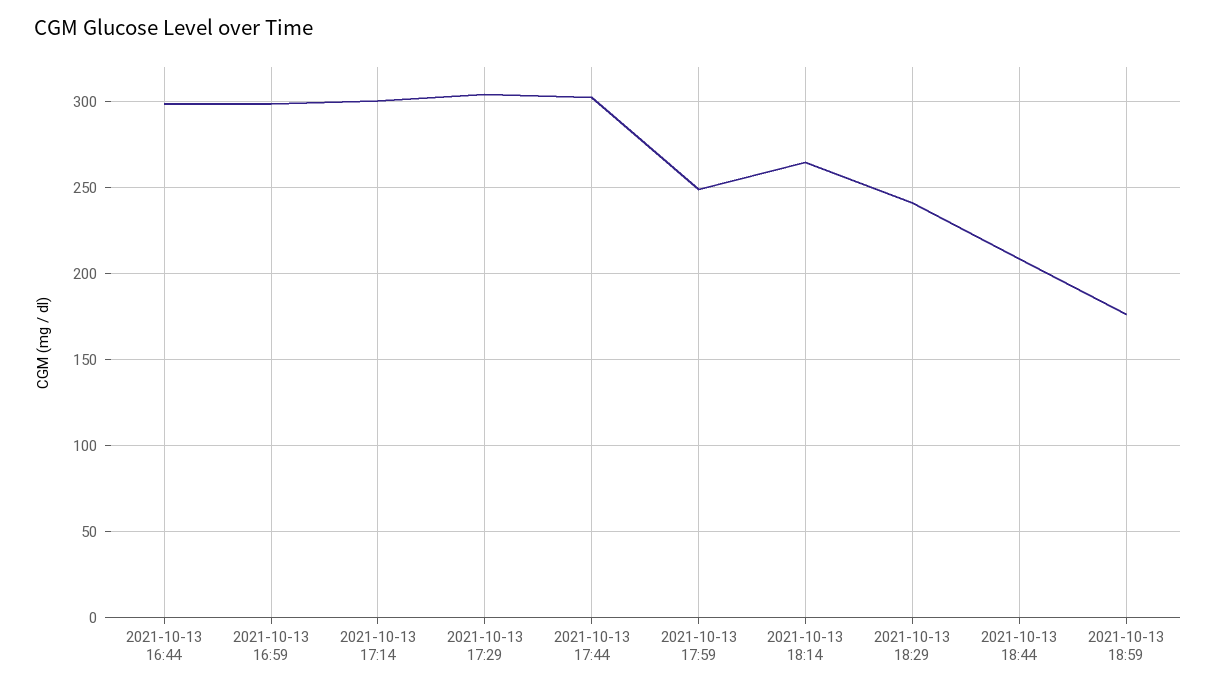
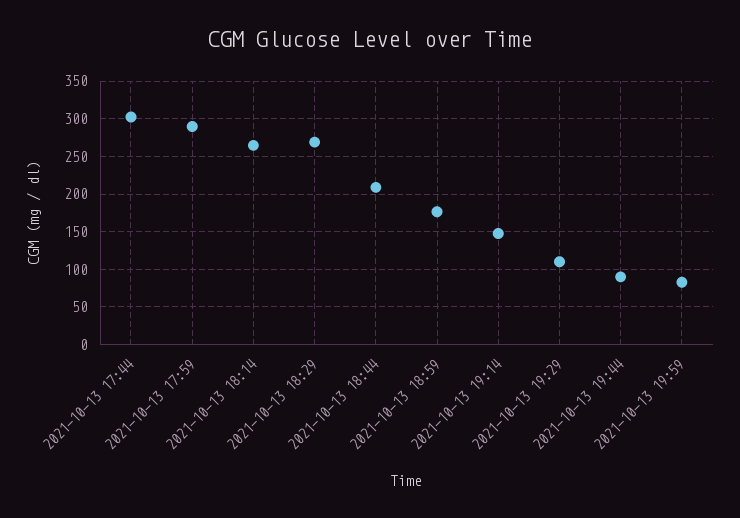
2021-10-13 16:44: 300 -> none
2021-10-13 16:59: 300 -> none
2021-10-13 17:14: 300 -> none
2021-10-13 17:29: 305 -> none
2021-10-13 17:59: 250 -> 290
2021-10-13 18:29: 240 -> 270
2021-10-13 19:14: none -> 150
2021-10-13 19:29: none -> 110
2021-10-13 19:44: none -> 90
2021-10-13 19:59: none -> 80

